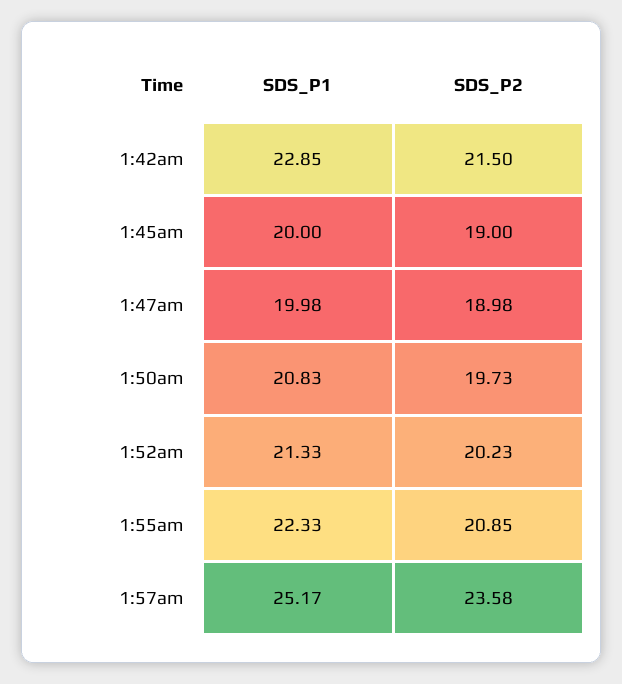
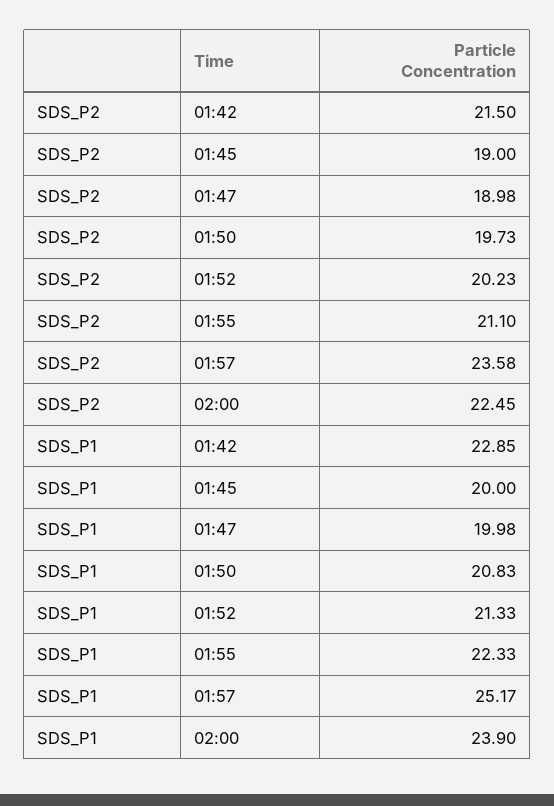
SDS_P2, 1:55am: 20.85 -> 21.1
SDS_P2, 02:00: none -> 22.45
SDS_P1, 02:00: none -> 23.9

